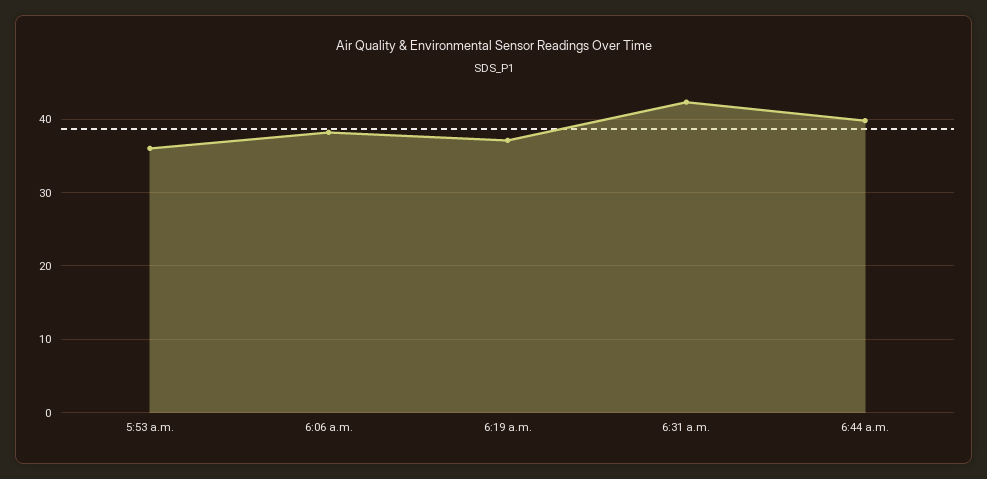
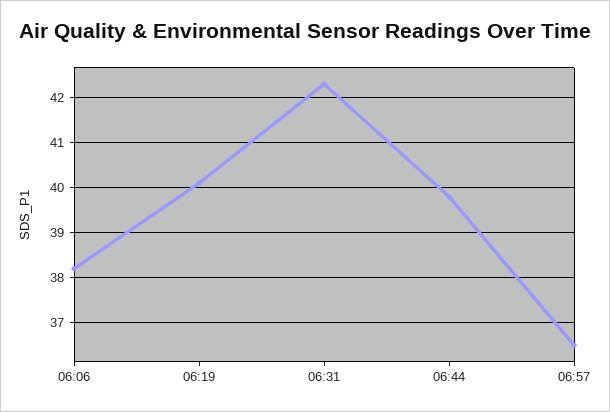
5:53 a.m.: 36 -> none
6:19 a.m.: 37 -> 40
06:57: none -> 36.5

